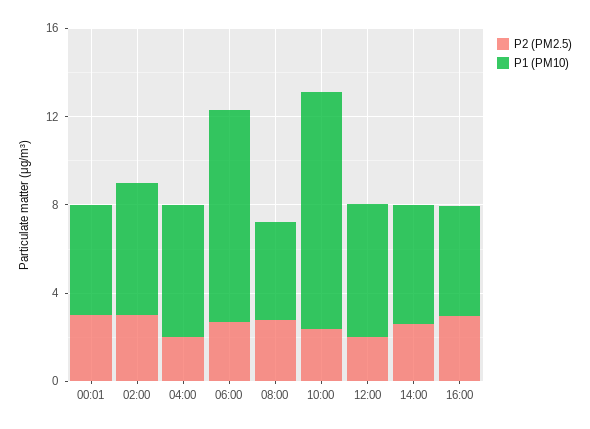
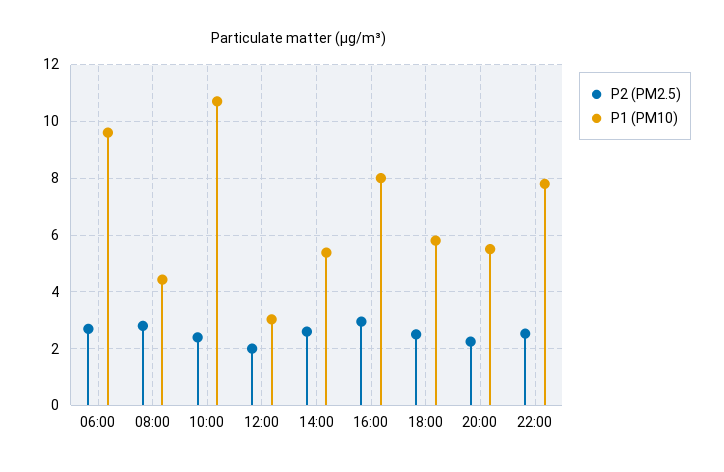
P2 (PM2.5), 00:01: 3 -> none
P1 (PM10), 00:01: 5 -> none
P2 (PM2.5), 02:00: 3 -> none
P1 (PM10), 02:00: 6 -> none
P2 (PM2.5), 04:00: 2 -> none
P1 (PM10), 04:00: 6 -> none
P1 (PM10), 12:00: 6 -> 3
P1 (PM10), 16:00: 5 -> 8
P2 (PM2.5), 18:00: none -> 2.5
P1 (PM10), 18:00: none -> 5.75
P2 (PM2.5), 20:00: none -> 2.25
P1 (PM10), 20:00: none -> 5.5
P2 (PM2.5), 22:00: none -> 2.5
P1 (PM10), 22:00: none -> 7.75

